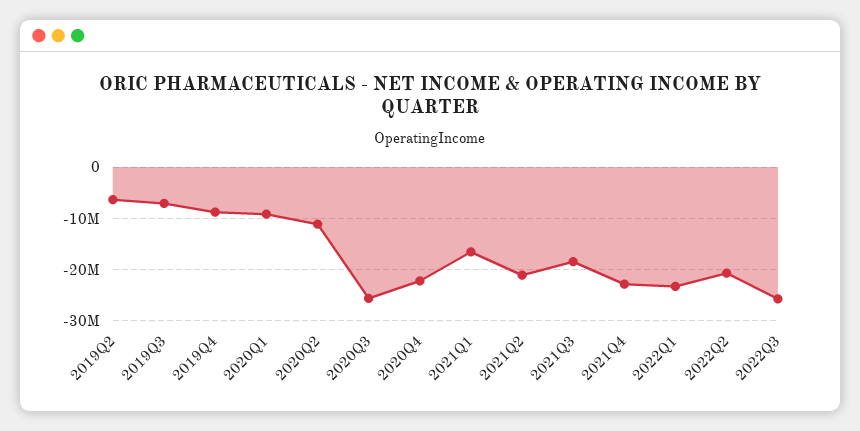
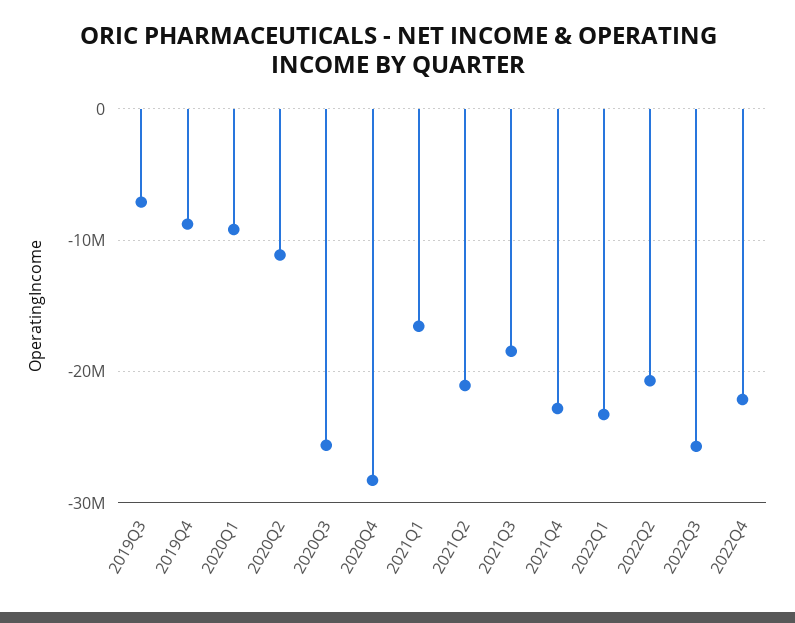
2019Q2: -6000000 -> none
2020Q4: -22000000 -> -28000000
2022Q4: none -> -22000000

